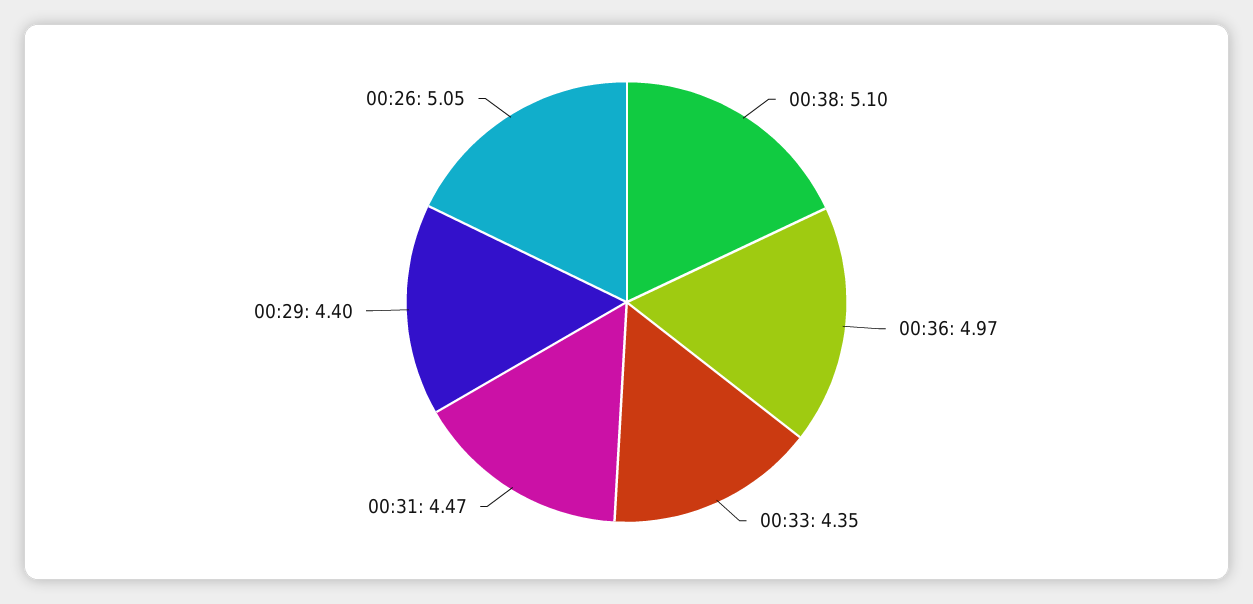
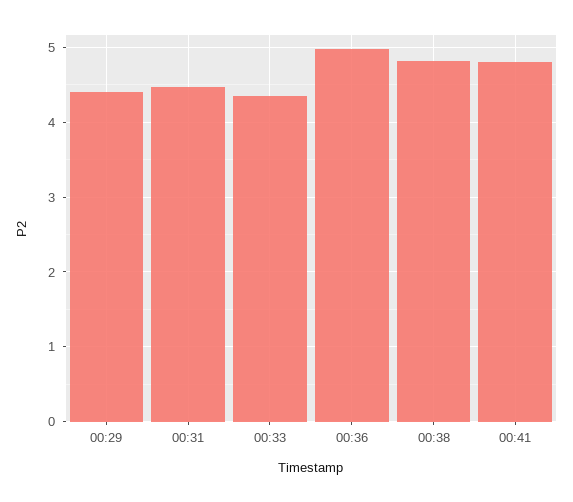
00:38: 5.1 -> 4.8
00:26: 5.05 -> none
00:41: none -> 4.8

